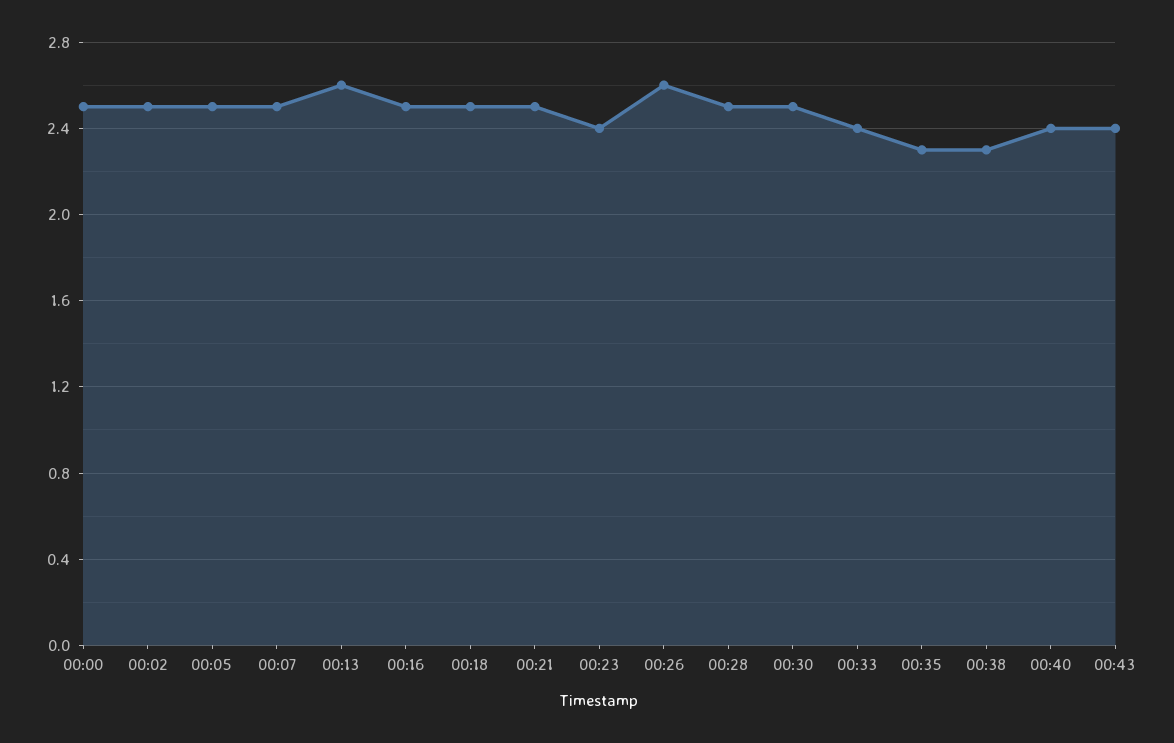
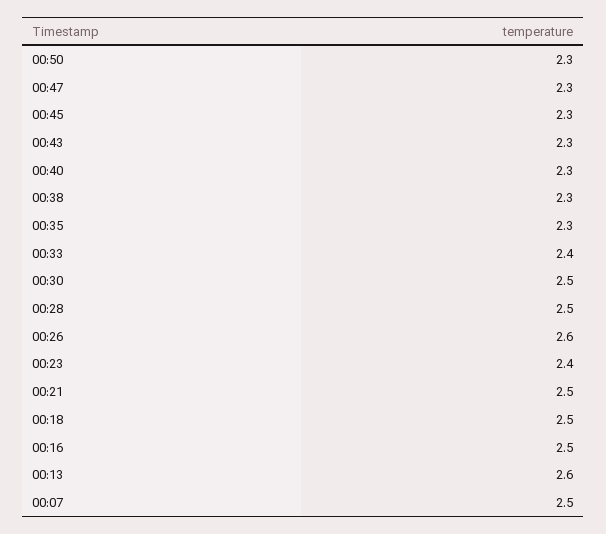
00:00: 2.5 -> none
00:02: 2.5 -> none
00:05: 2.5 -> none
00:40: 2.4 -> 2.3
00:43: 2.4 -> 2.3
00:50: none -> 2.3
00:47: none -> 2.3
00:45: none -> 2.3

